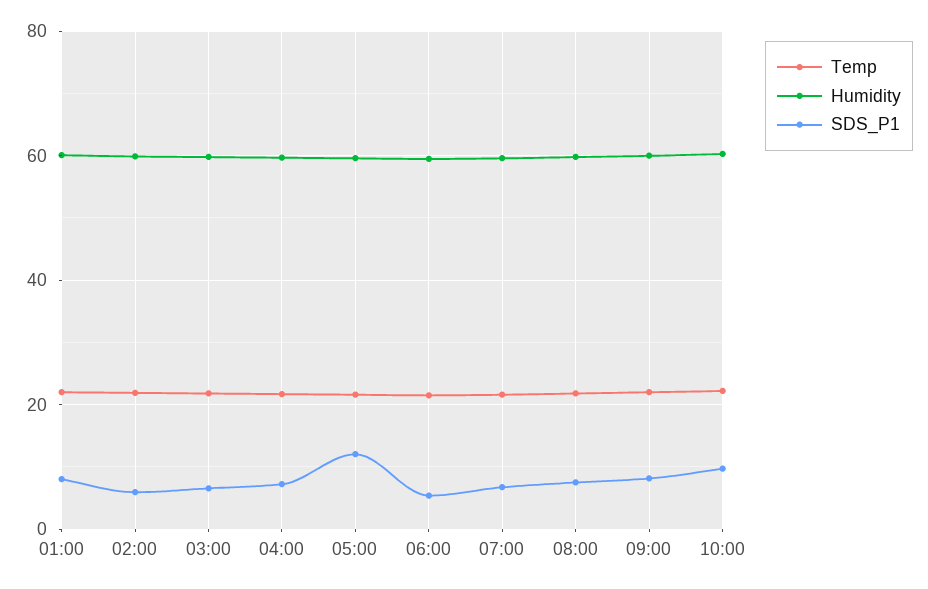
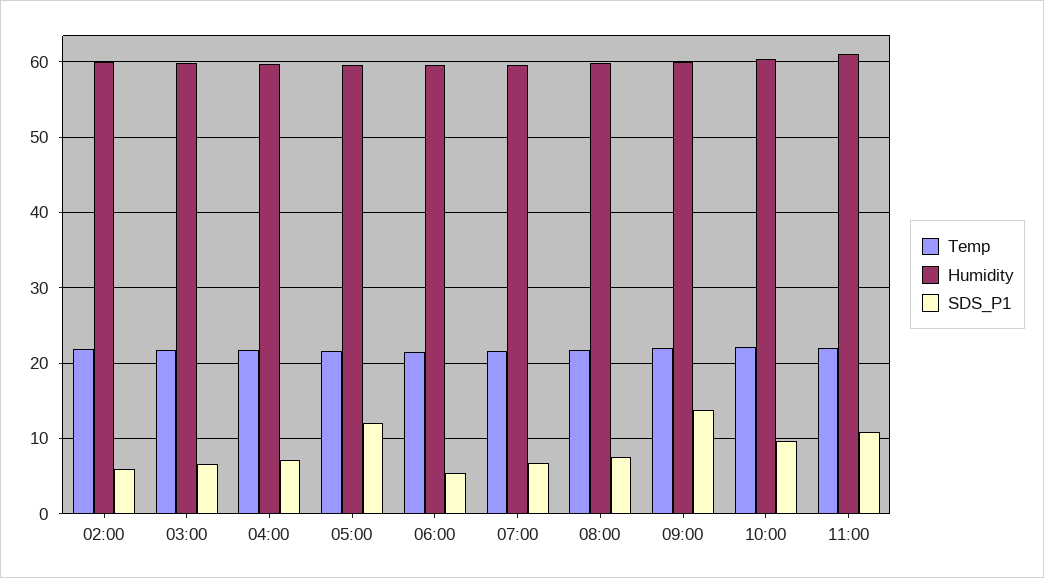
Temp, 01:00: 22 -> none
Humidity, 01:00: 60 -> none
SDS_P1, 01:00: 8 -> none
SDS_P1, 09:00: 8 -> 14
Temp, 11:00: none -> 22
Humidity, 11:00: none -> 61
SDS_P1, 11:00: none -> 11

